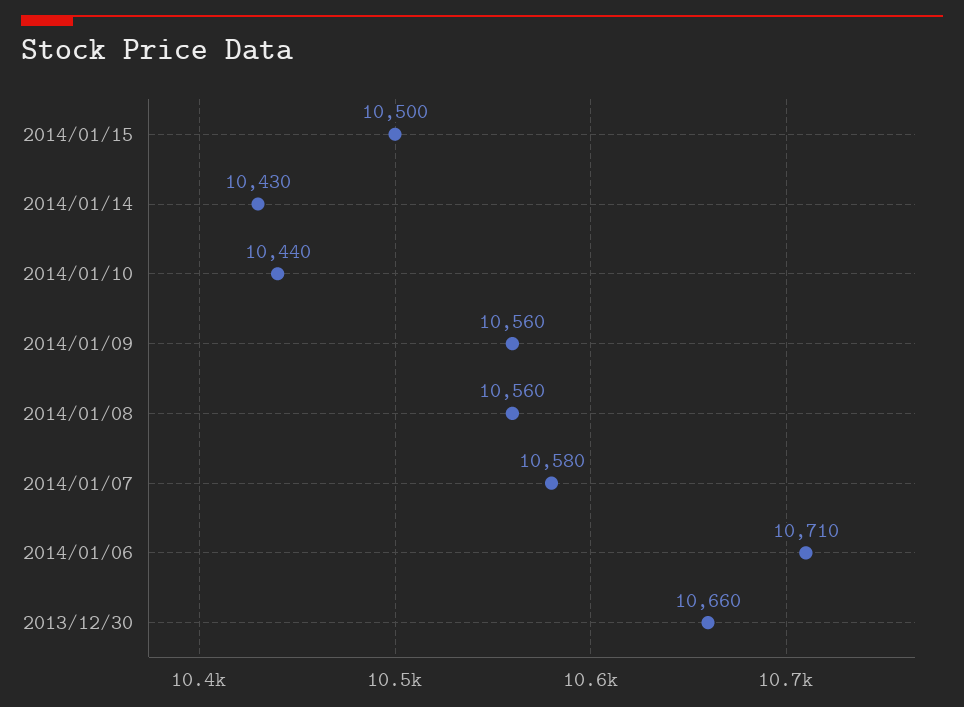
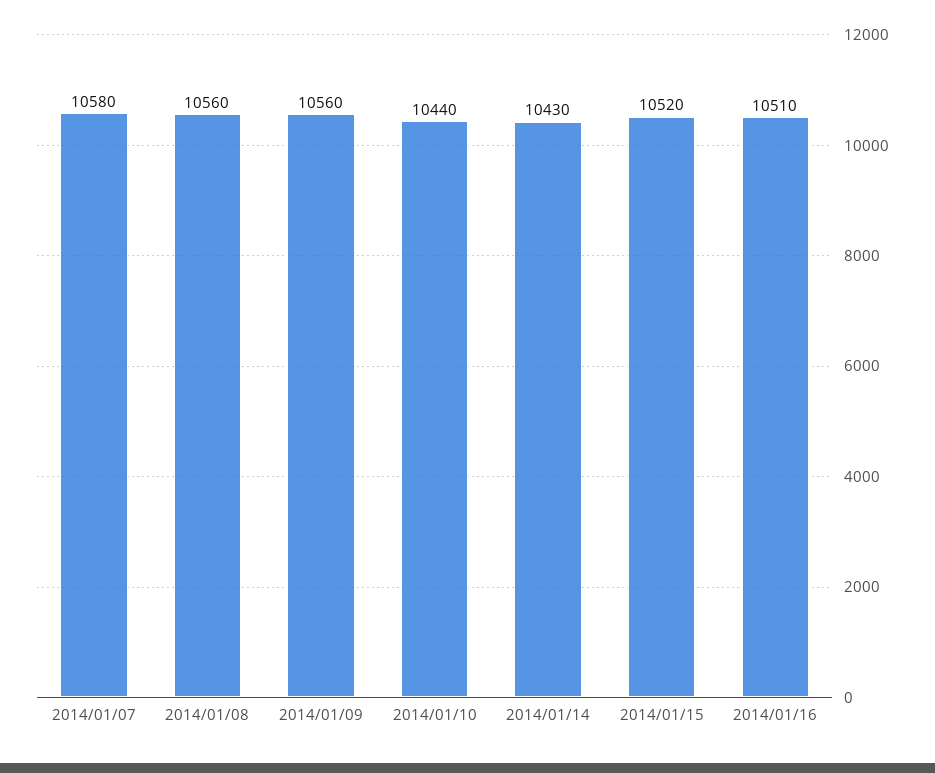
2014/01/15: 10500 -> 10520
2014/01/06: 10710 -> none
2013/12/30: 10660 -> none
2014/01/16: none -> 10510

